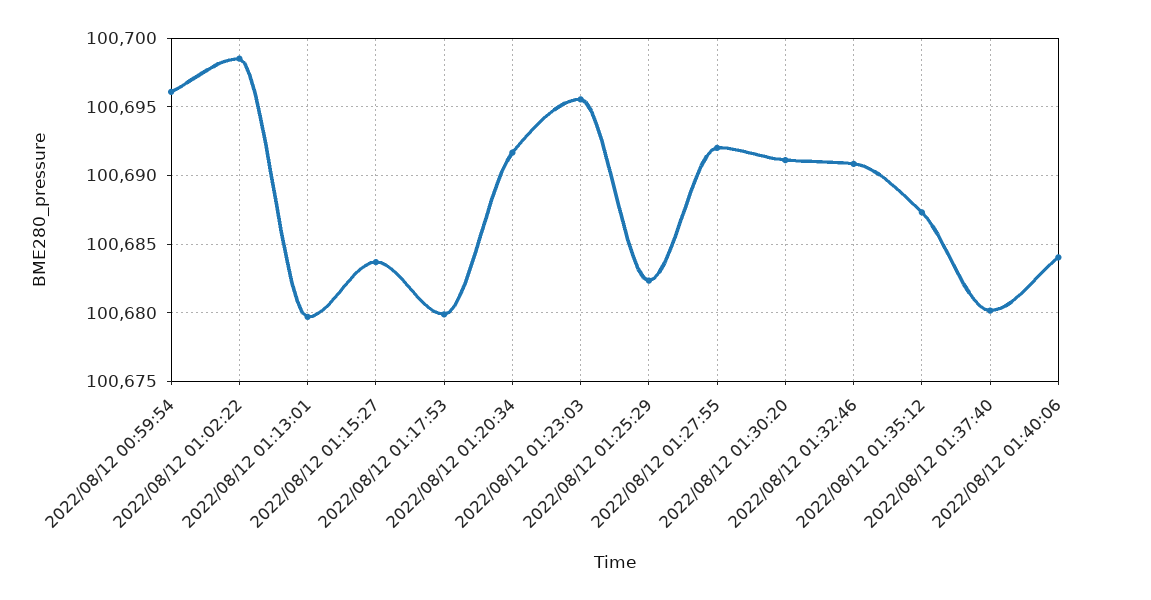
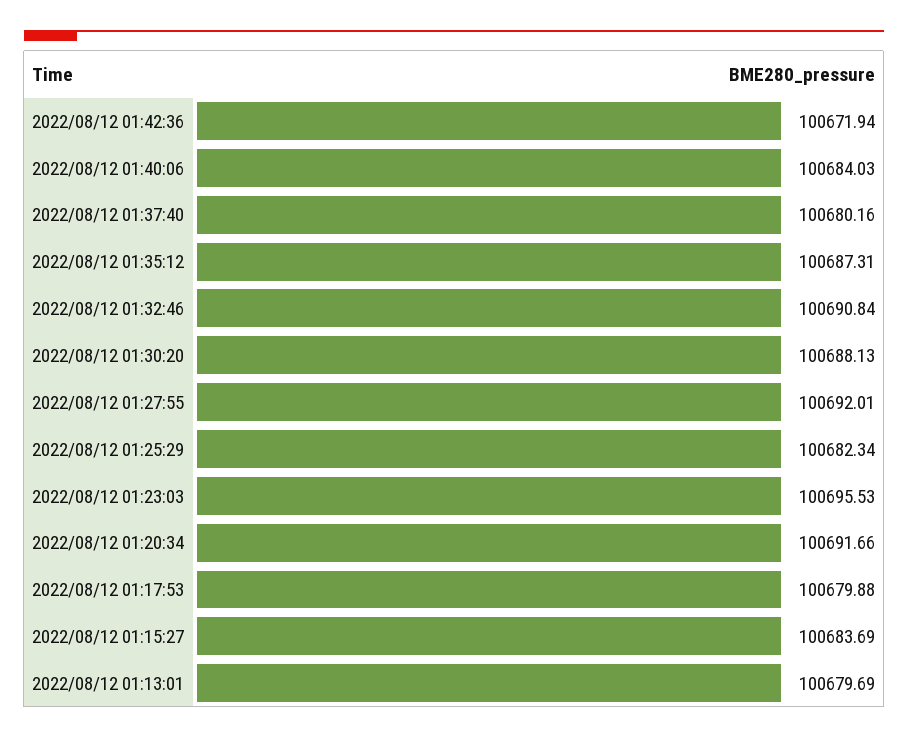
2022/08/12 00:59:54: 100696 -> none
2022/08/12 01:02:22: 100698.5 -> none
2022/08/12 01:30:20: 100691 -> 100688.13
2022/08/12 01:42:36: none -> 100671.94

